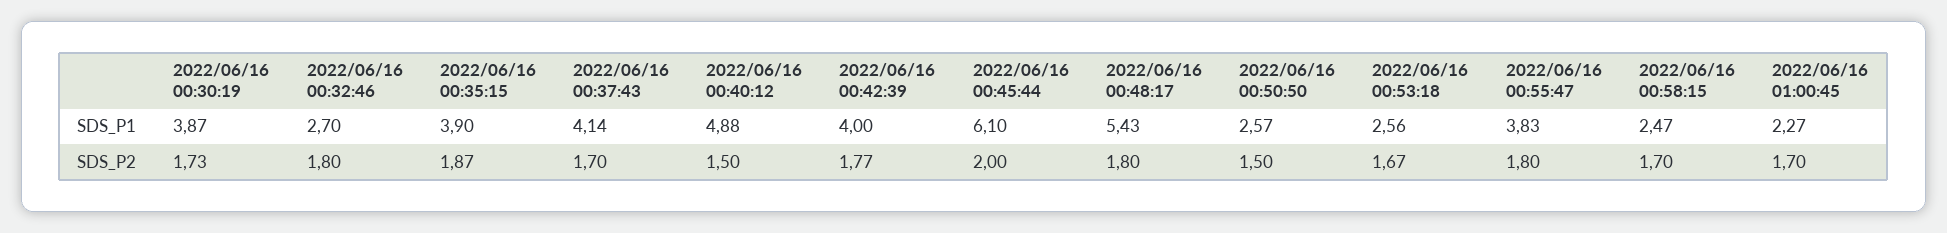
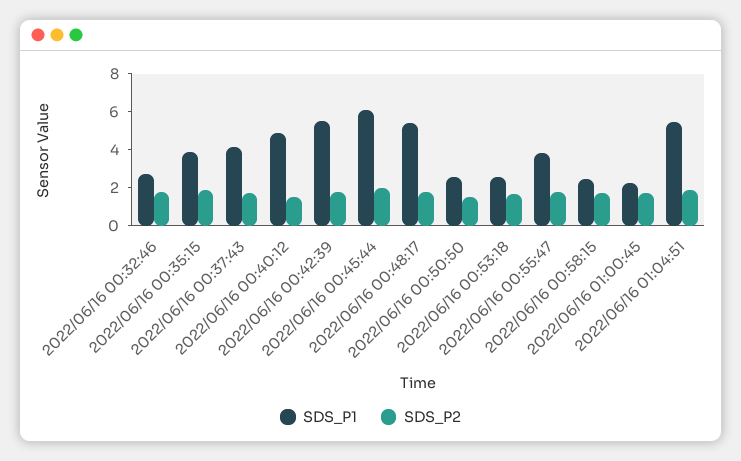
SDS_P1, 2022/06/16 00:30:19: 3.87 -> none
SDS_P1, 2022/06/16 00:42:39: 4 -> 5.5
SDS_P2, 2022/06/16 00:30:19: 1.73 -> none
SDS_P1, 2022/06/16 01:04:51: none -> 5.5
SDS_P2, 2022/06/16 01:04:51: none -> 2

